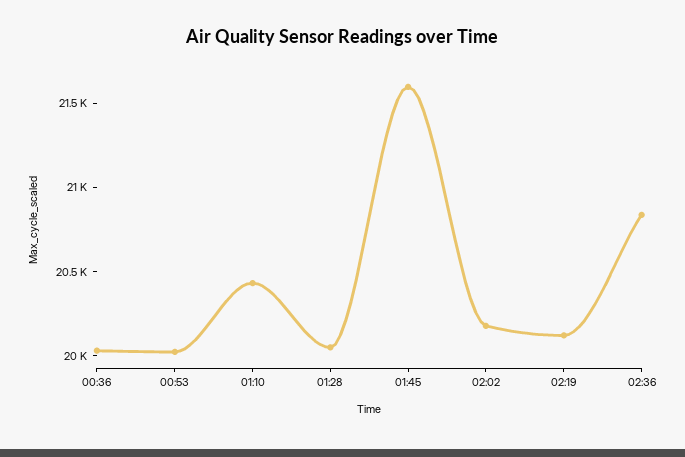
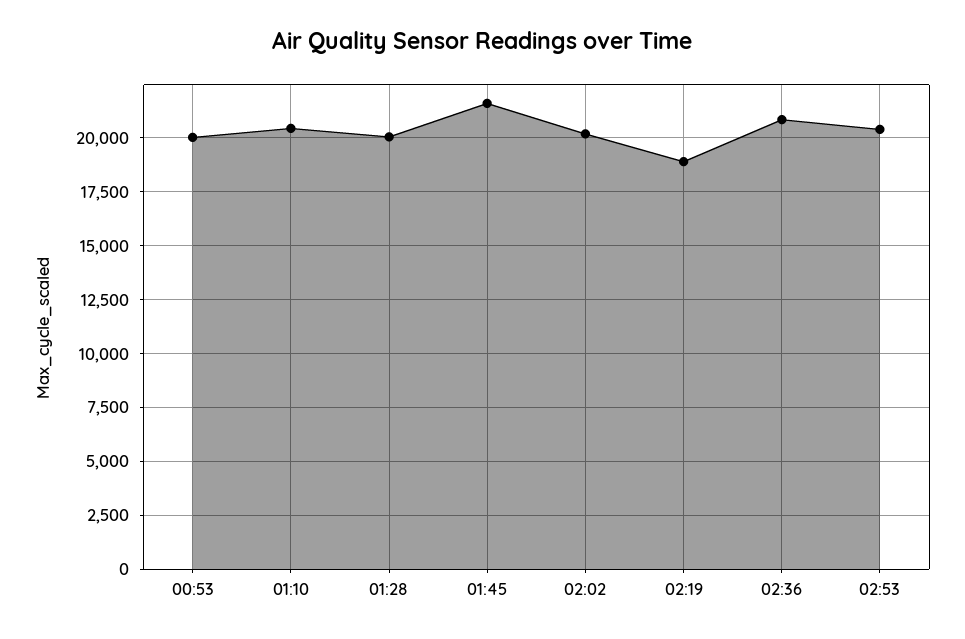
00:36: 20000 -> none
02:19: 20100 -> 19000
02:53: none -> 20500

